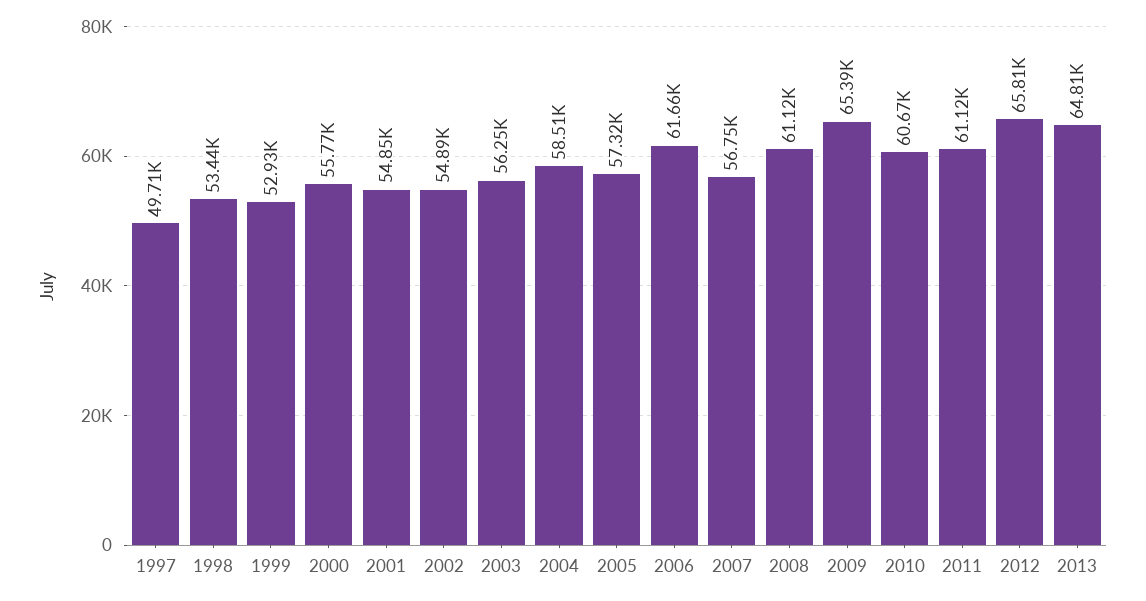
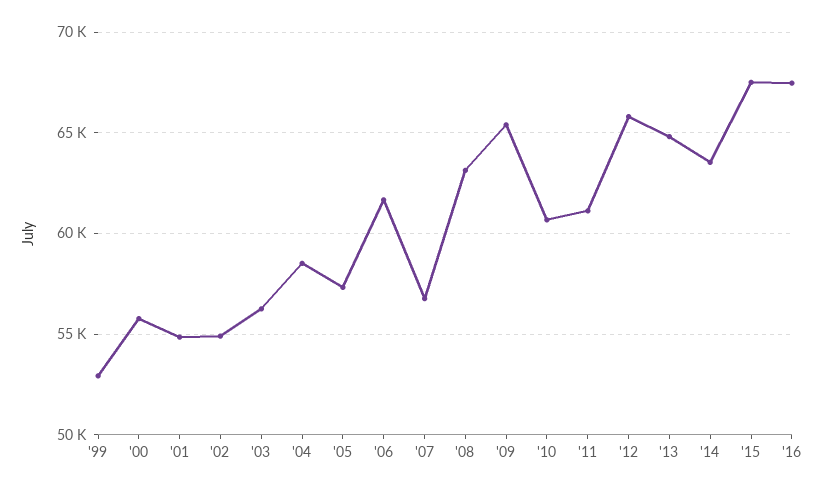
1997: 49710 -> none
1998: 53440 -> none
2008: 61120 -> 63000
'14: none -> 63500
'15: none -> 67500
'16: none -> 67500

